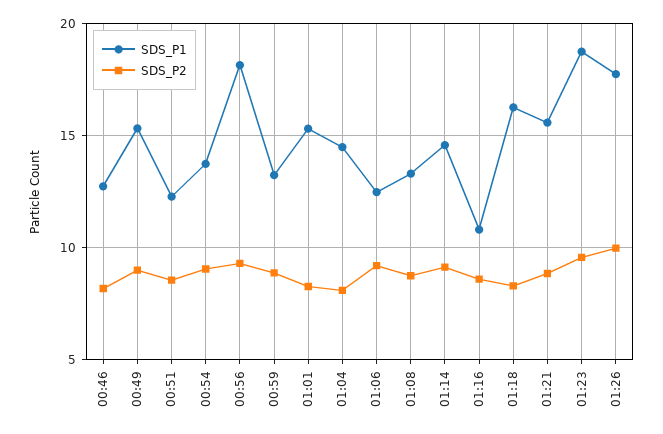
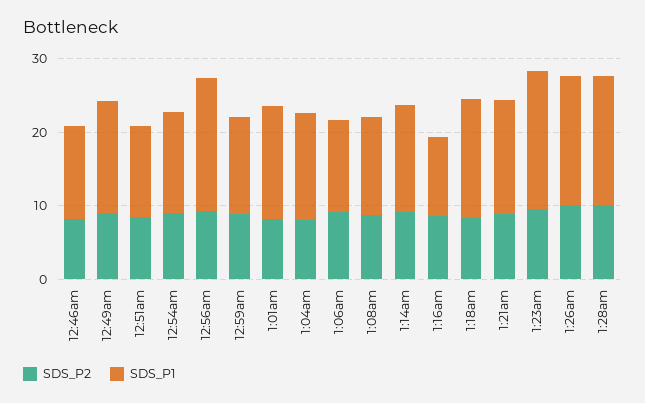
SDS_P2, 1:28am: none -> 10
SDS_P1, 1:28am: none -> 18

